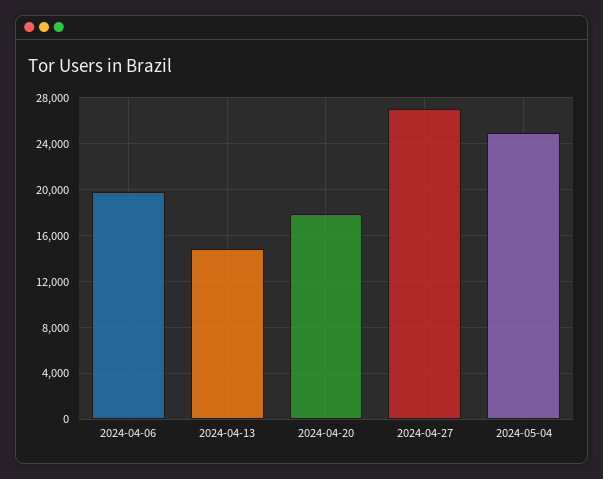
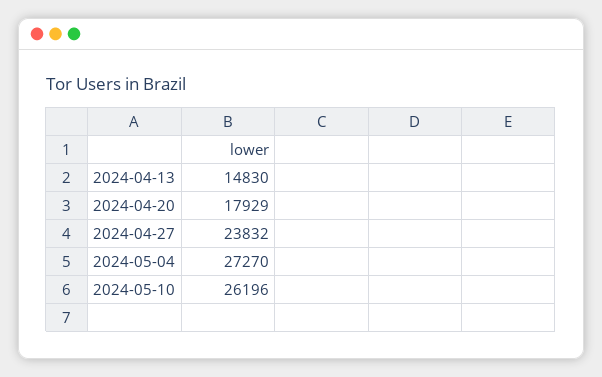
2024-04-06: 20000 -> none
2024-04-27: 27000 -> 23832
2024-05-04: 25000 -> 27270
2024-05-10: none -> 26196

